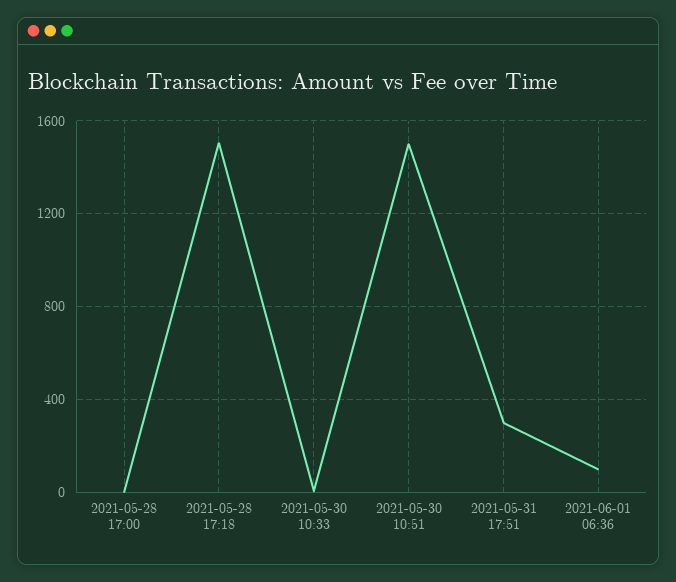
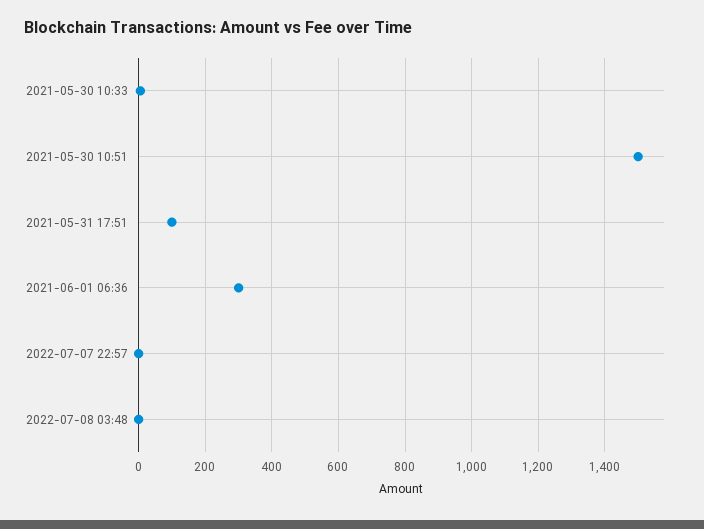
2021-05-28 17:00: 0 -> none
2021-05-28 17:18: 1500 -> none
2021-05-31 17:51: 300 -> 100
2021-06-01 06:36: 100 -> 300
2022-07-07 22:57: none -> 0
2022-07-08 03:48: none -> 0

